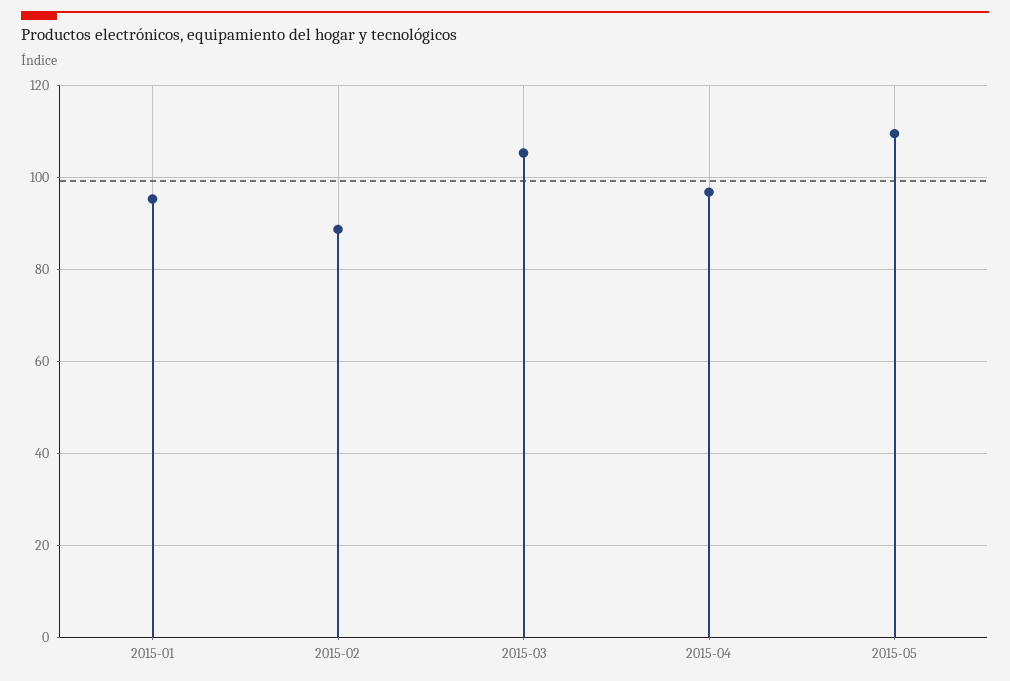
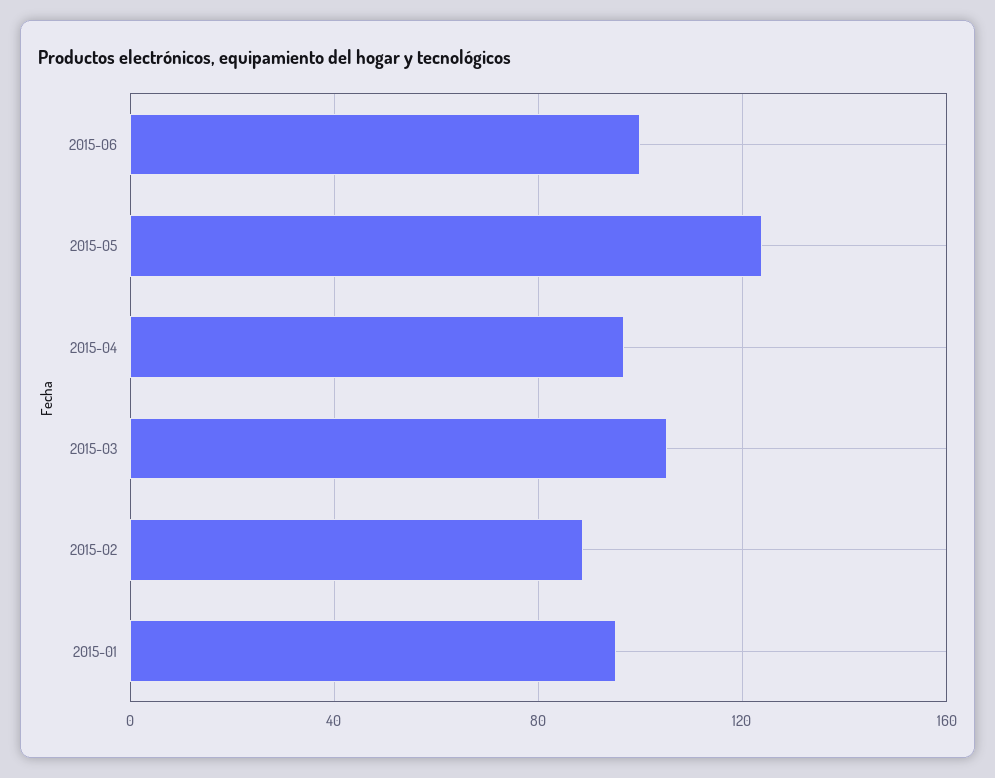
2015-05: 110 -> 125
2015-06: none -> 100

